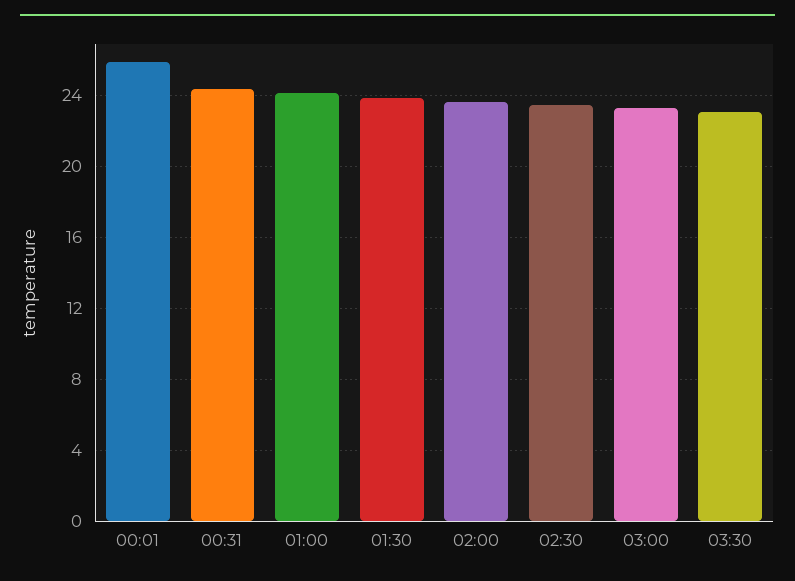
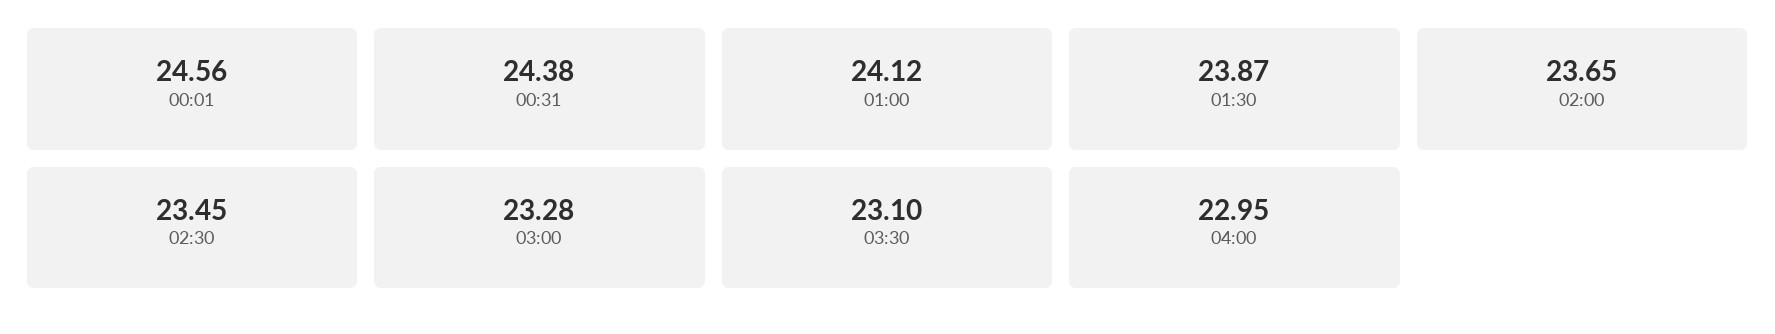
00:01: 26 -> 24.56
04:00: none -> 22.95

